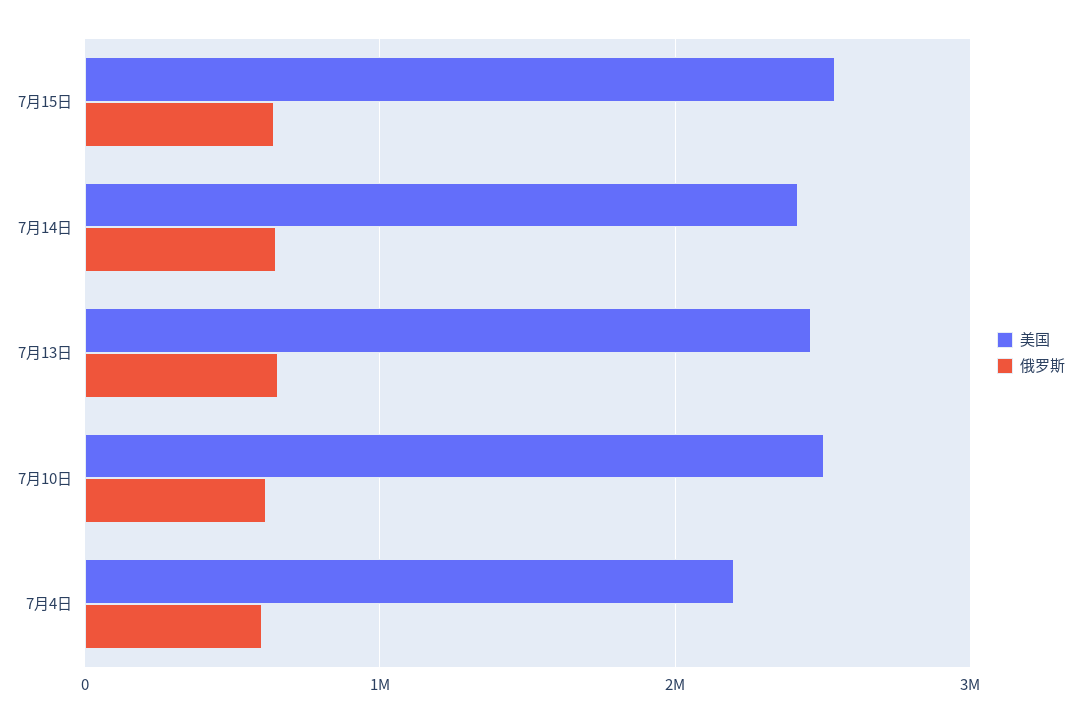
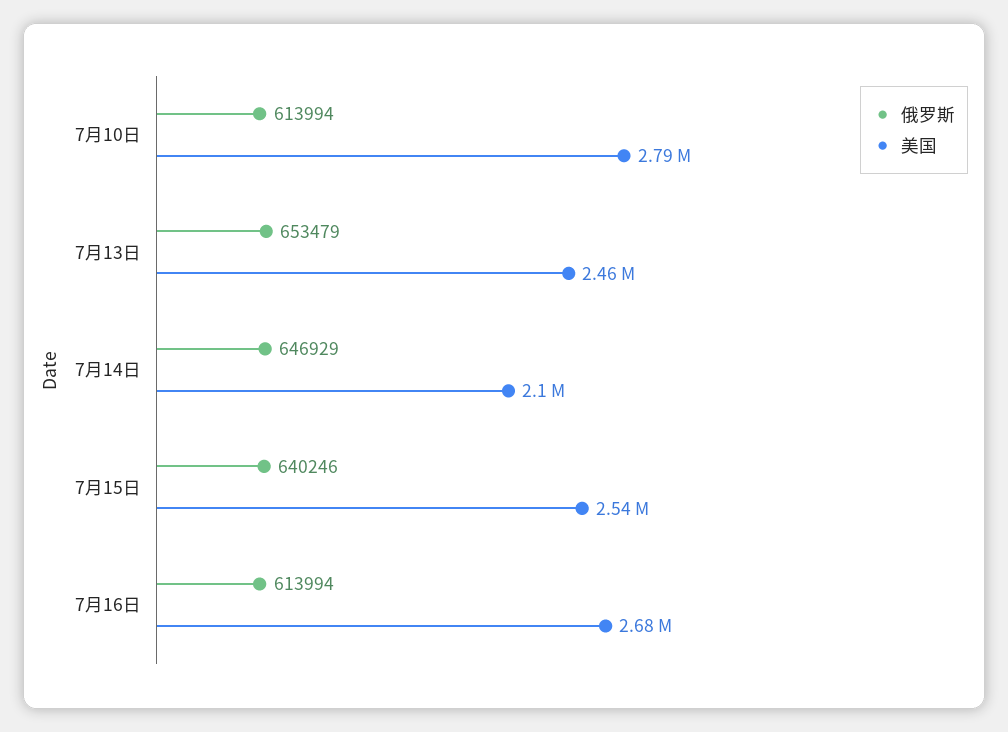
美国, 7月14日: 2400000 -> 2100000
美国, 7月10日: 2500000 -> 2790000
美国, 7月4日: 2200000 -> none
俄罗斯, 7月4日: 600000 -> none
俄罗斯, 7月16日: none -> 613994
美国, 7月16日: none -> 2680000

